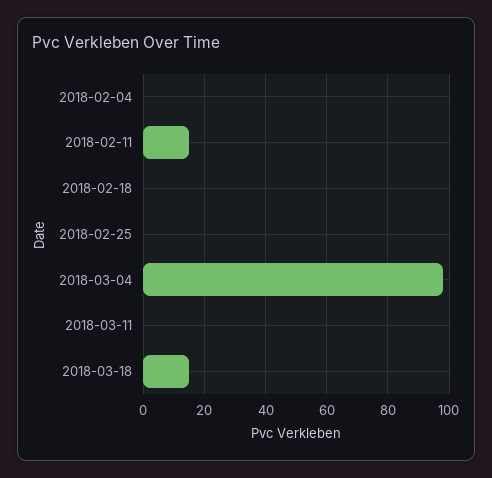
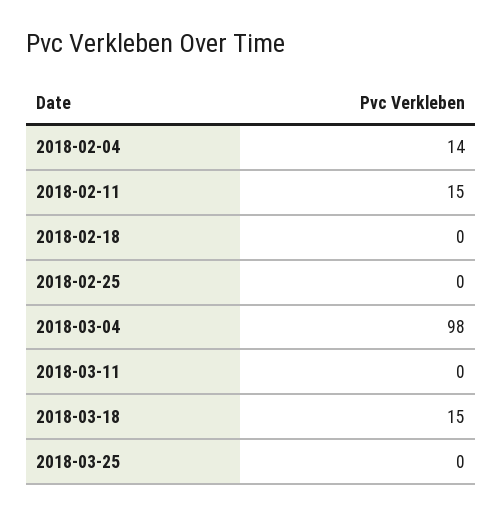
2018-02-04: 0 -> 14
2018-03-25: none -> 0

